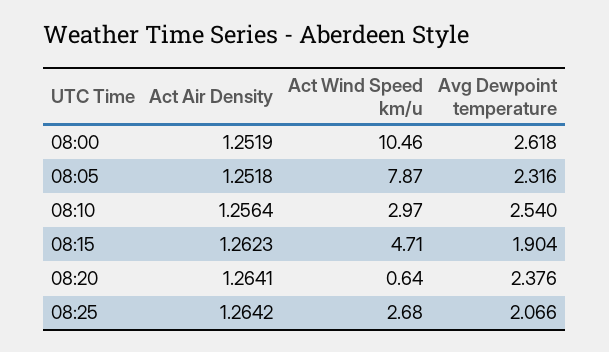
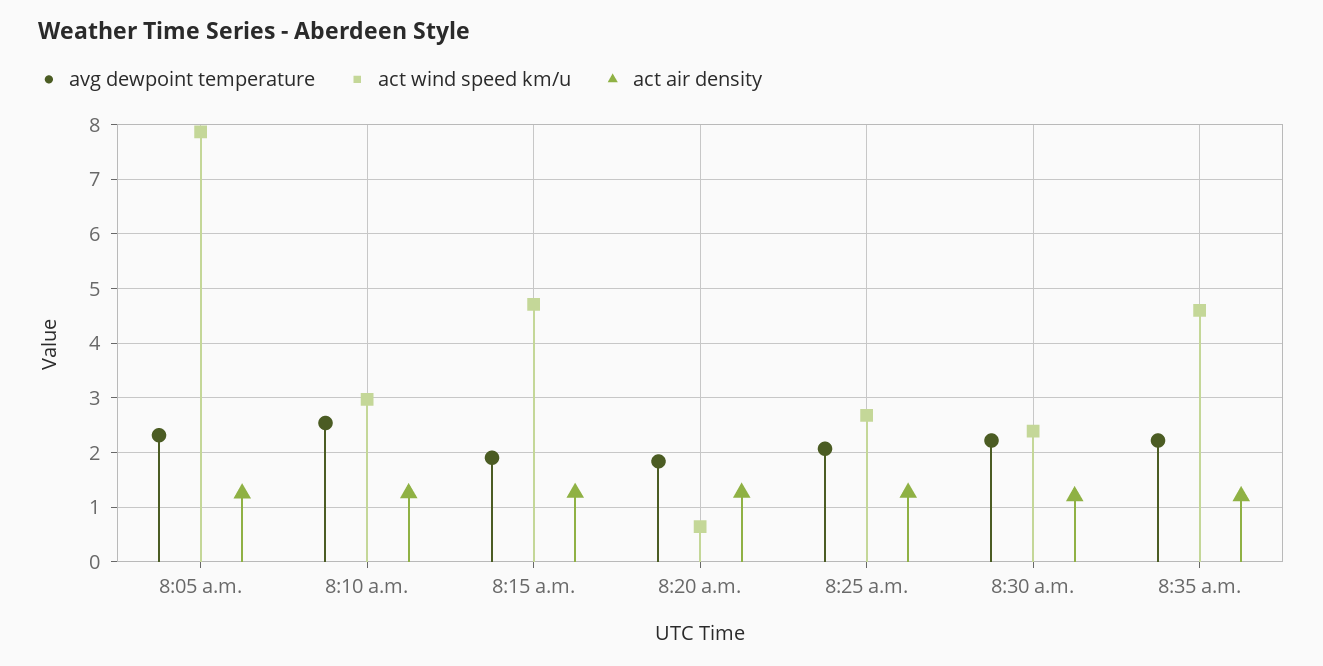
Act Air Density, 08:00: 1.2519 -> none
Act Wind Speed km/u, 08:00: 10.46 -> none
Avg Dewpoint temperature, 08:00: 2.618 -> none
Avg Dewpoint temperature, 08:20: 2.376 -> 1.8
Avg Dewpoint temperature, 8:30 a.m.: none -> 2.2
Act Wind Speed km/u, 8:30 a.m.: none -> 2.4
Act Air Density, 8:30 a.m.: none -> 1.2
Avg Dewpoint temperature, 8:35 a.m.: none -> 2.2
Act Wind Speed km/u, 8:35 a.m.: none -> 4.6
Act Air Density, 8:35 a.m.: none -> 1.2

